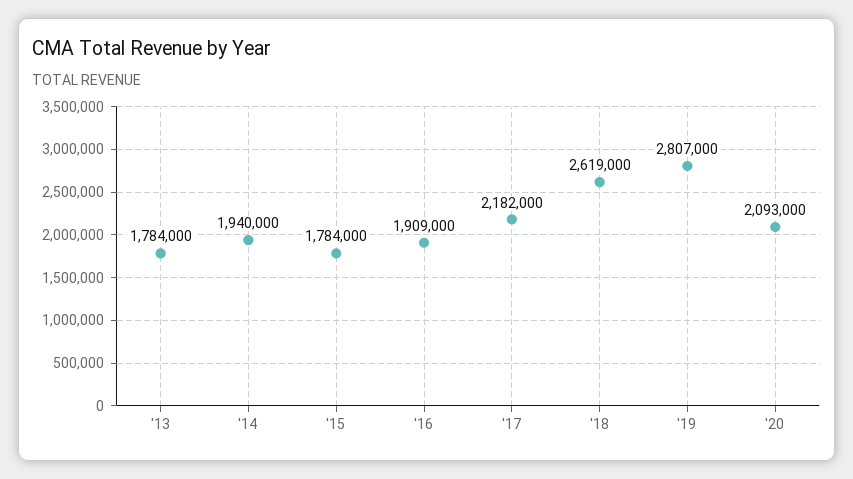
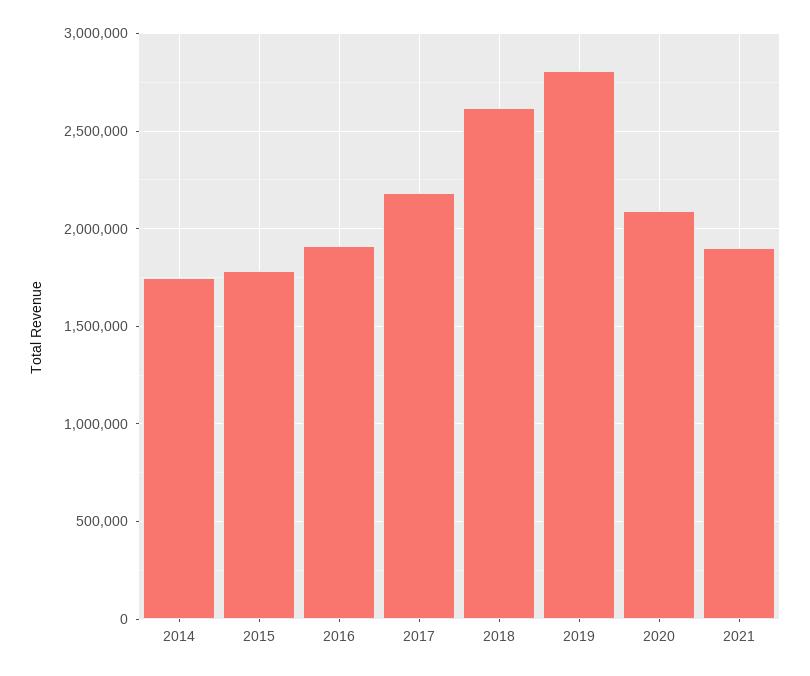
'13: 1784000 -> none
'14: 1940000 -> 1750000
2021: none -> 1900000

